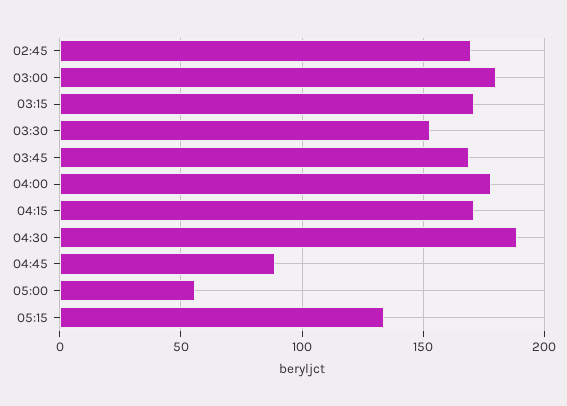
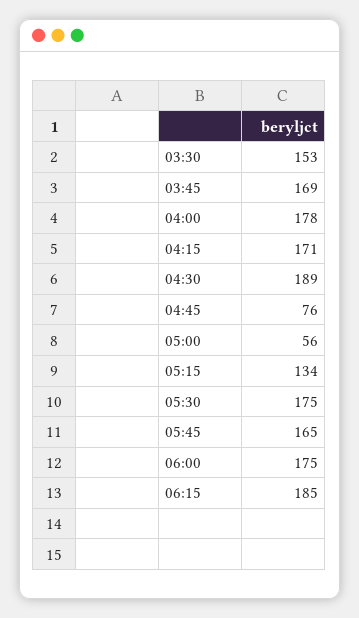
02:45: 170 -> none
03:00: 180 -> none
03:15: 170 -> none
04:45: 90 -> 76
05:30: none -> 175
05:45: none -> 165
06:00: none -> 175
06:15: none -> 185

